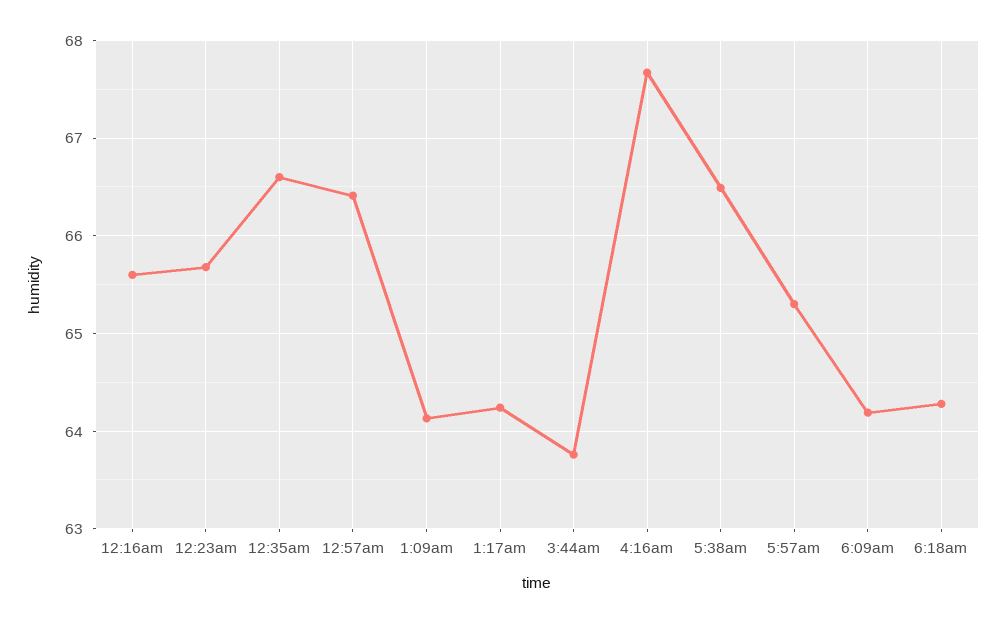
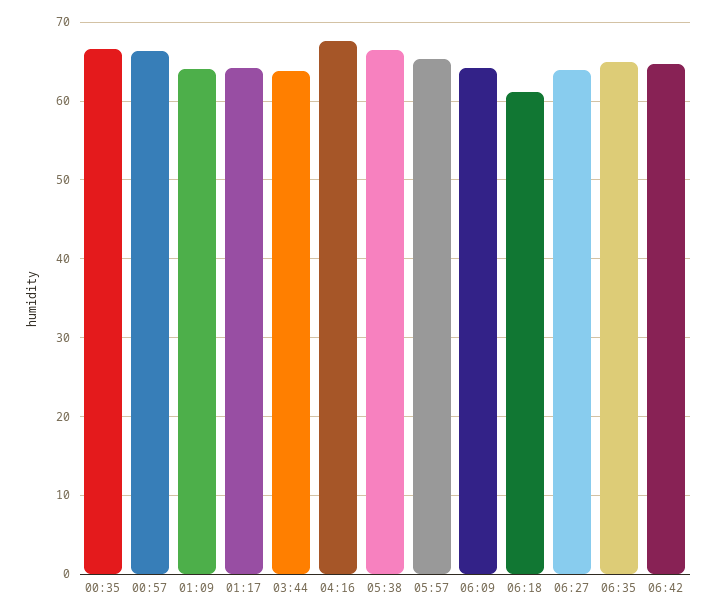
12:16am: 65.6 -> none
12:23am: 65.7 -> none
6:18am: 64.3 -> 61
06:27: none -> 64
06:35: none -> 65
06:42: none -> 65

